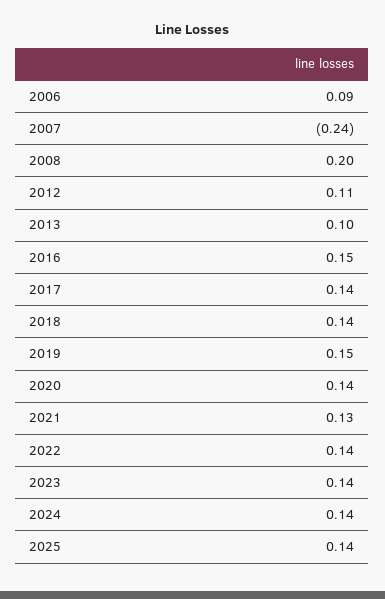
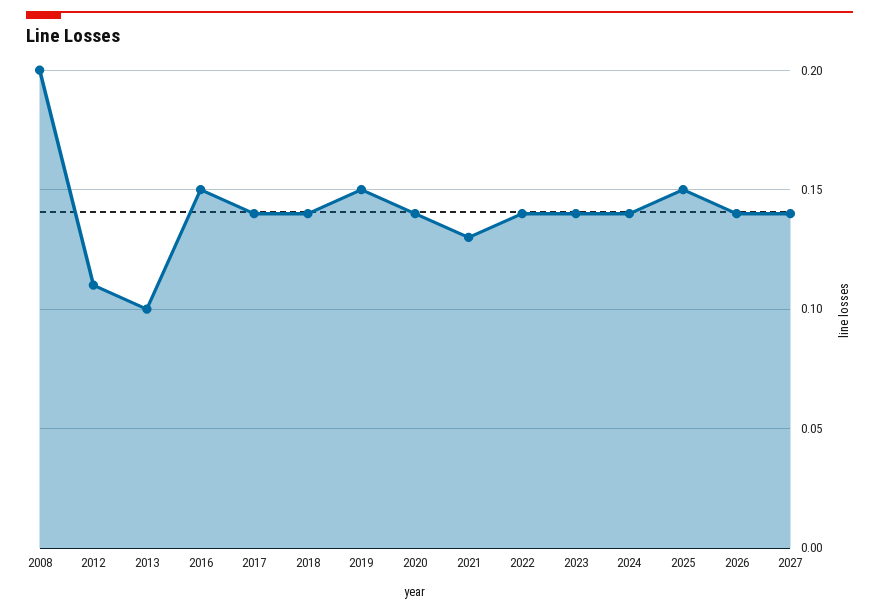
2006: 0.09 -> none
2007: -0.24 -> none
2025: 0.14 -> 0.15
2026: none -> 0.14
2027: none -> 0.14

